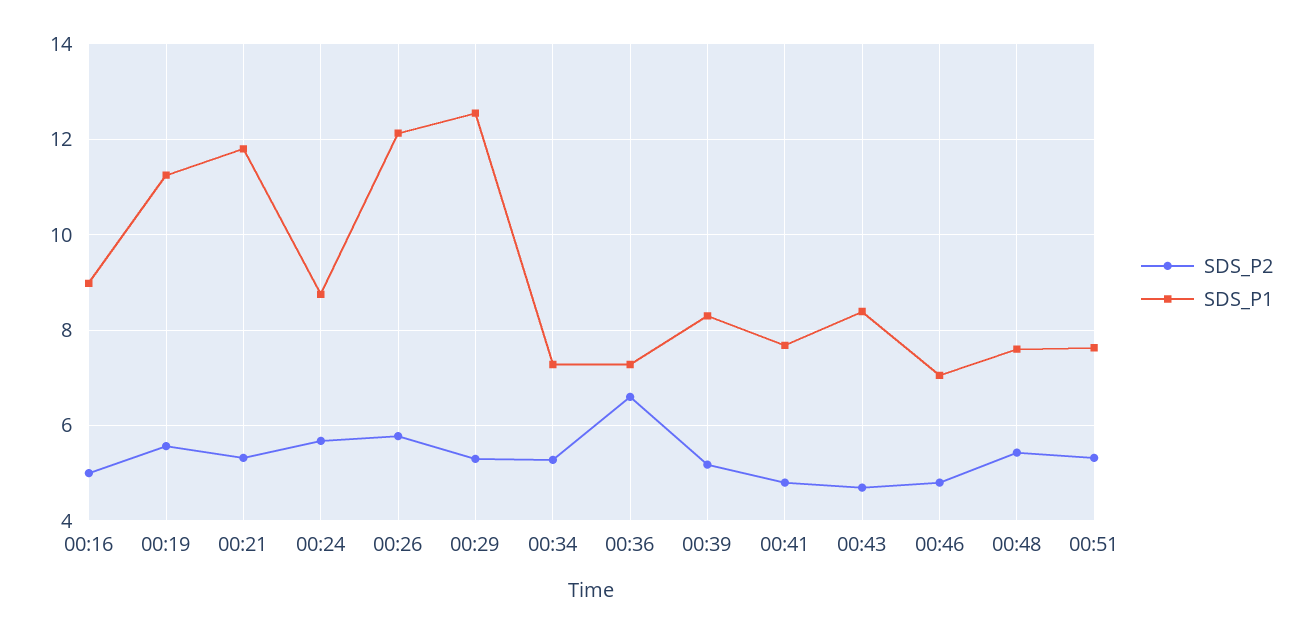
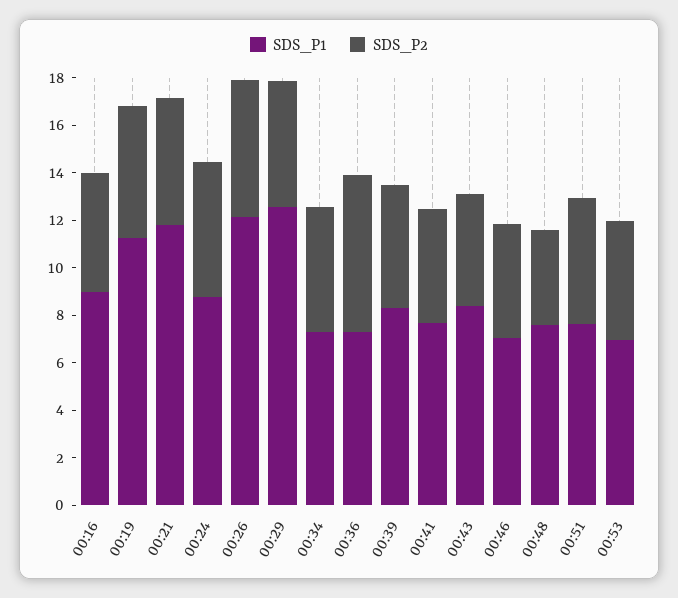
SDS_P2, 00:48: 5.4 -> 4
SDS_P1, 00:53: none -> 7
SDS_P2, 00:53: none -> 5

